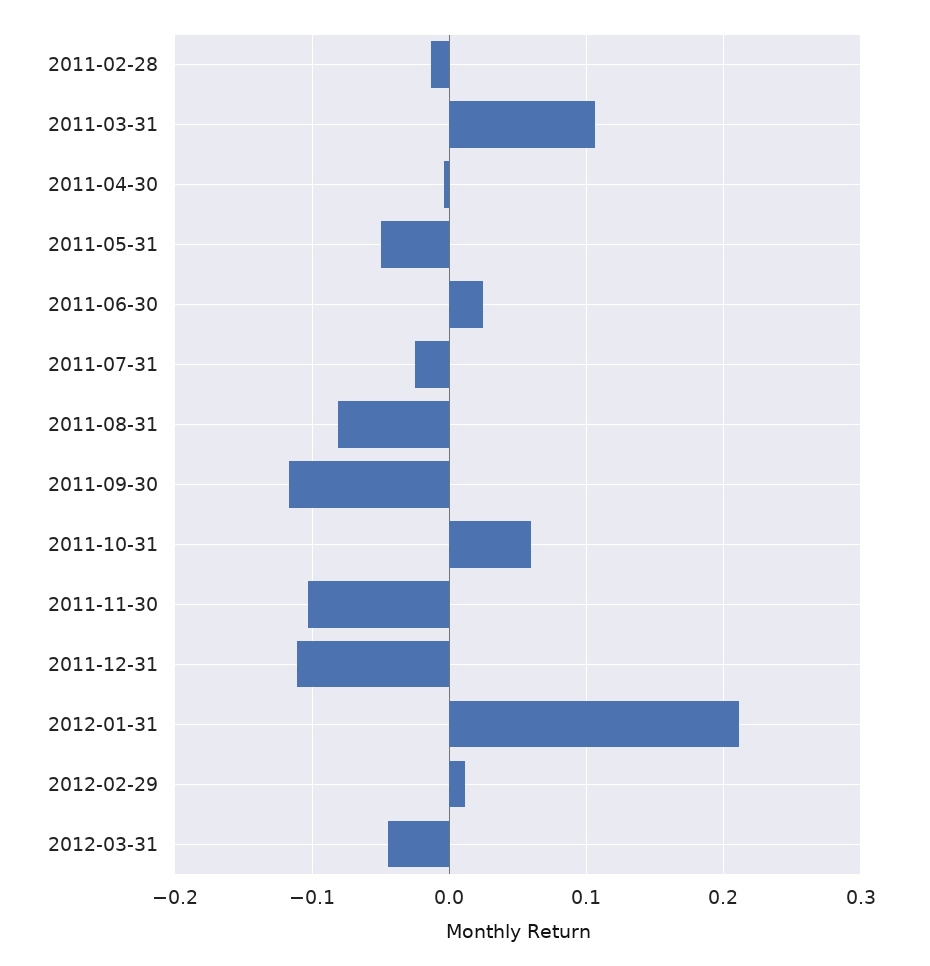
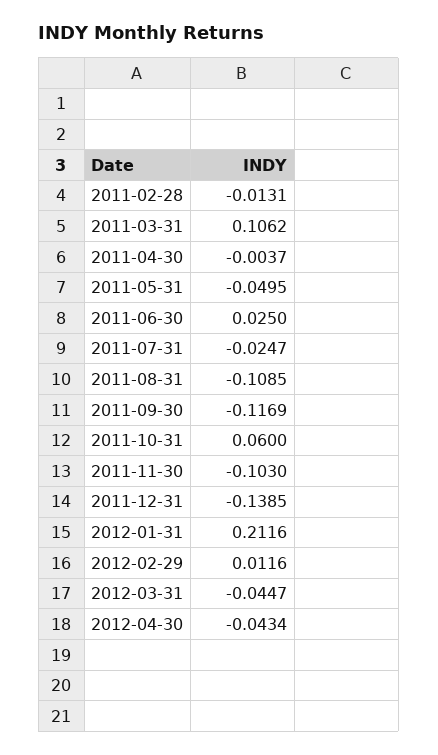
2011-08-31: -0.08 -> -0.1085
2011-12-31: -0.11 -> -0.1385
2012-04-30: none -> -0.0434

